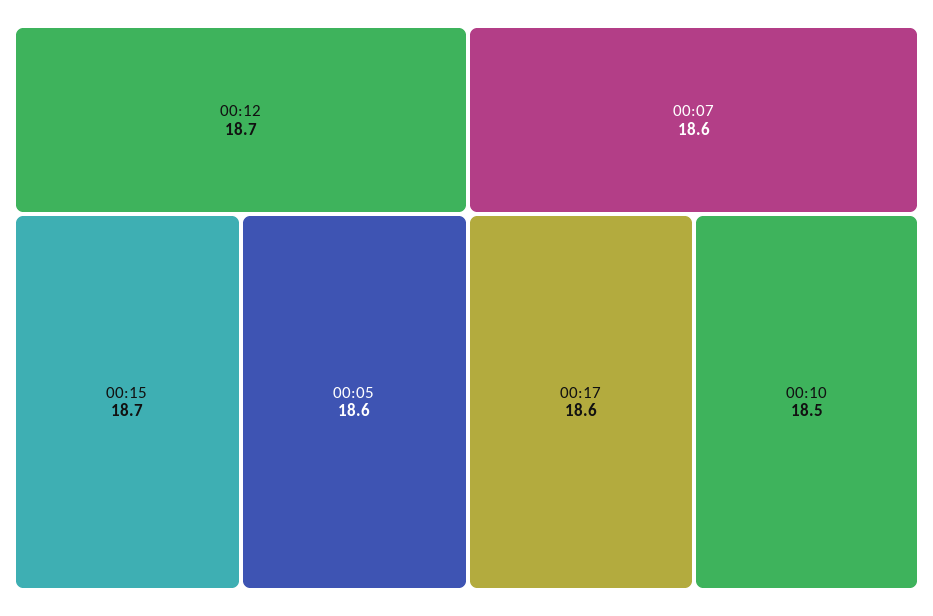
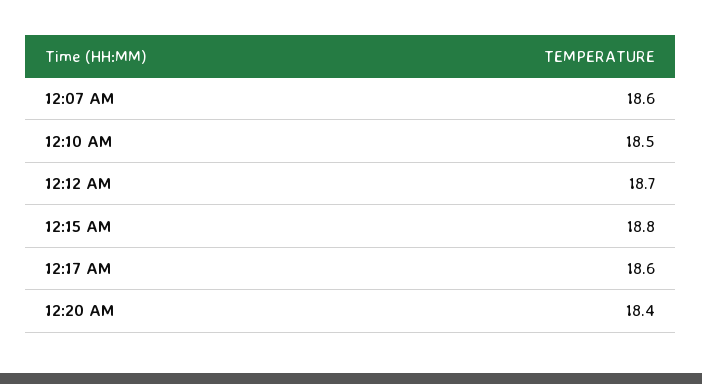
00:15: 18.7 -> 18.8
00:05: 18.6 -> none
12:20 AM: none -> 18.4

